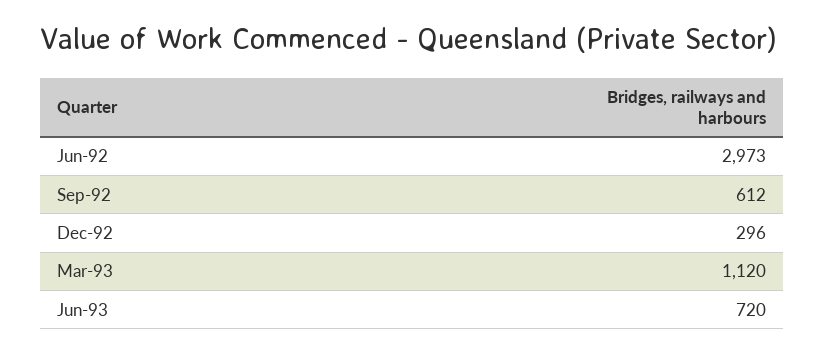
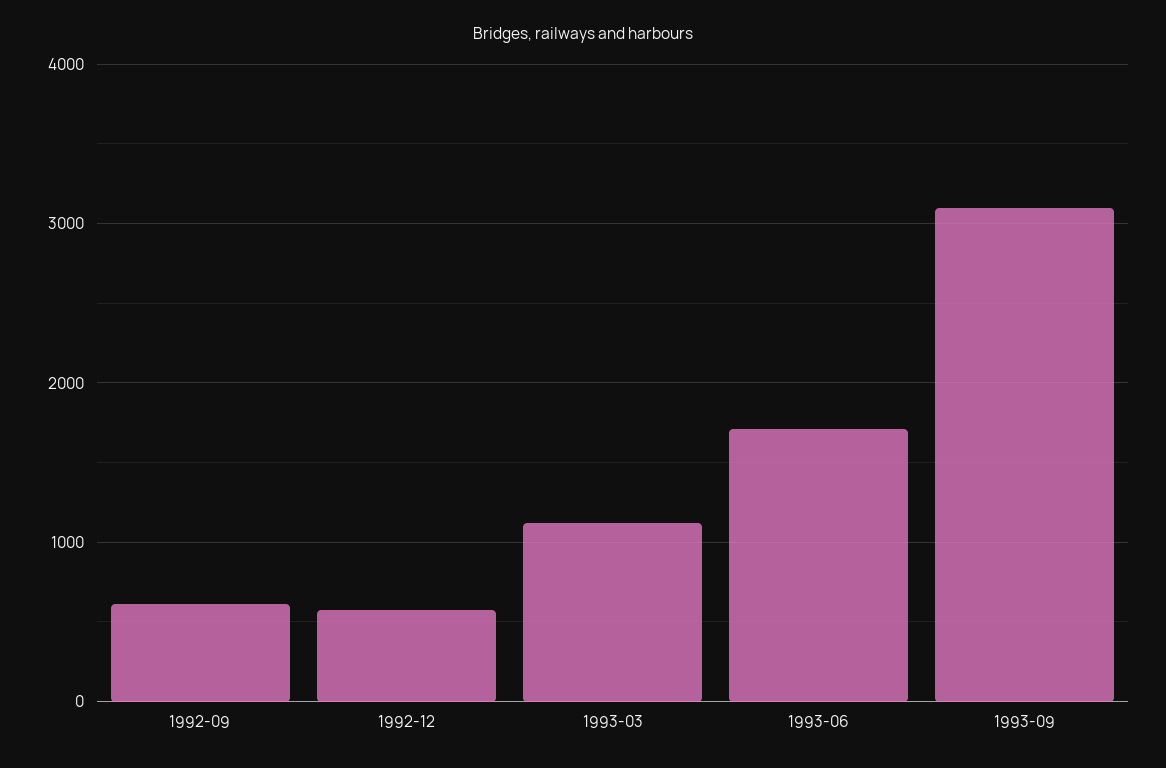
Jun-92: 2973 -> none
Dec-92: 296 -> 600
Jun-93: 720 -> 1700
1993-09: none -> 3100

